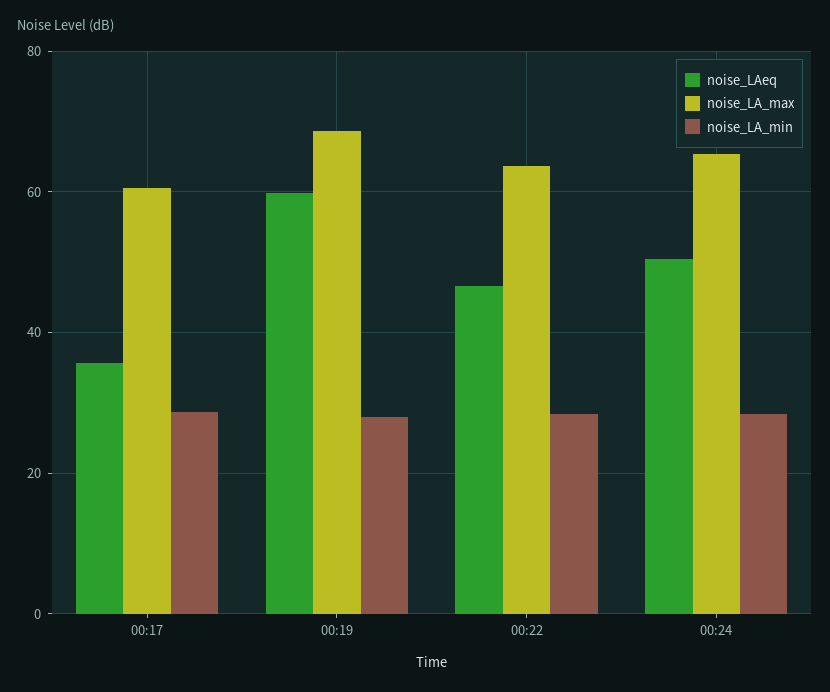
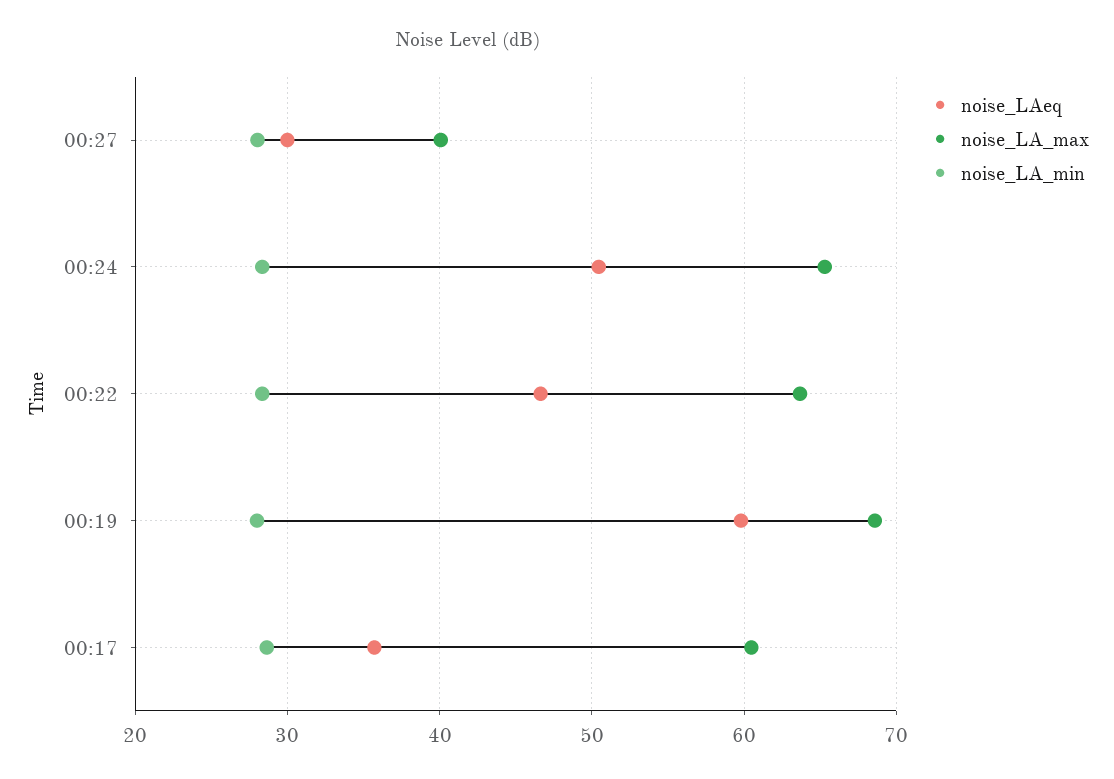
noise_LAeq, 00:27: none -> 30
noise_LA_max, 00:27: none -> 40
noise_LA_min, 00:27: none -> 28

